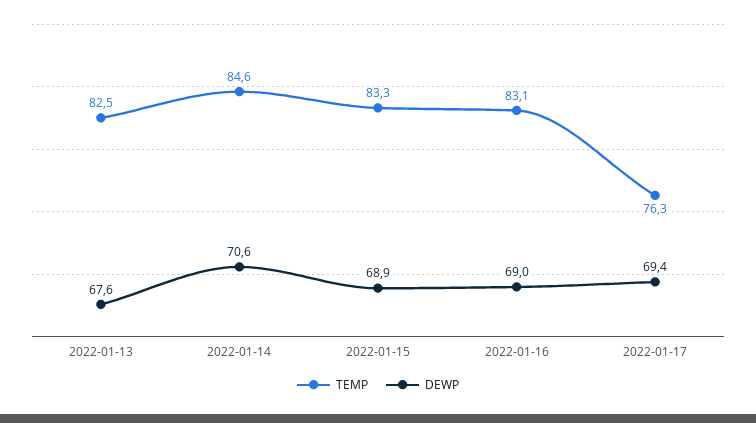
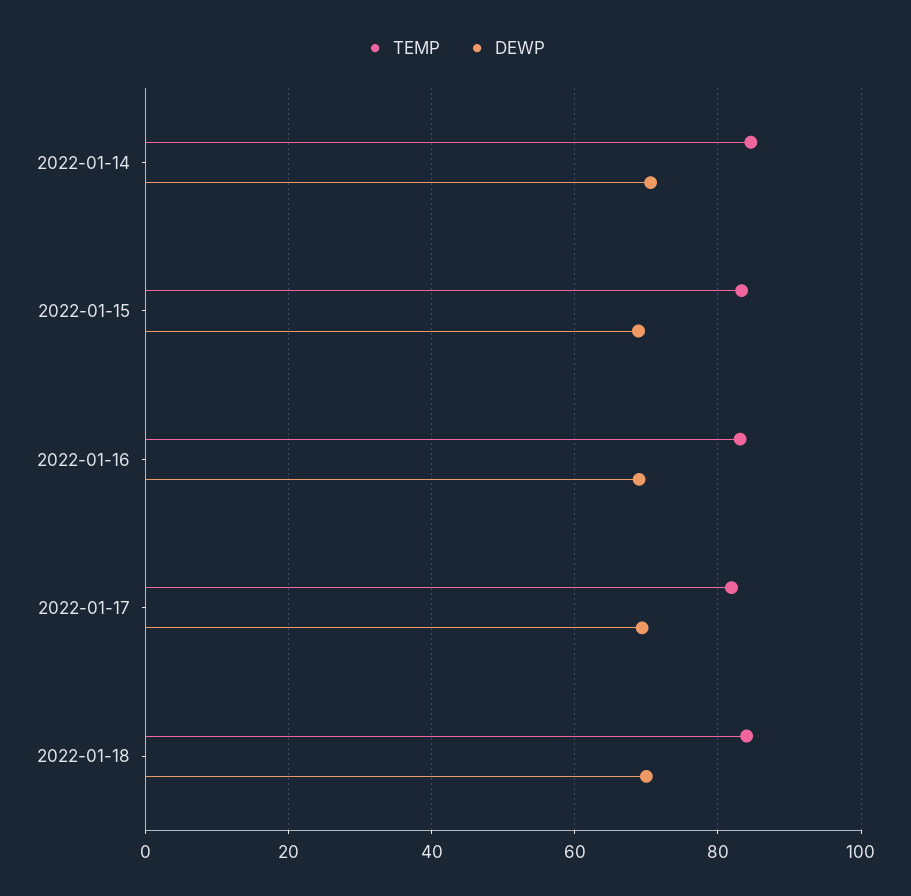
TEMP, 2022-01-13: 82.5 -> none
DEWP, 2022-01-13: 67.6 -> none
TEMP, 2022-01-17: 76.3 -> 82
TEMP, 2022-01-18: none -> 84
DEWP, 2022-01-18: none -> 70

